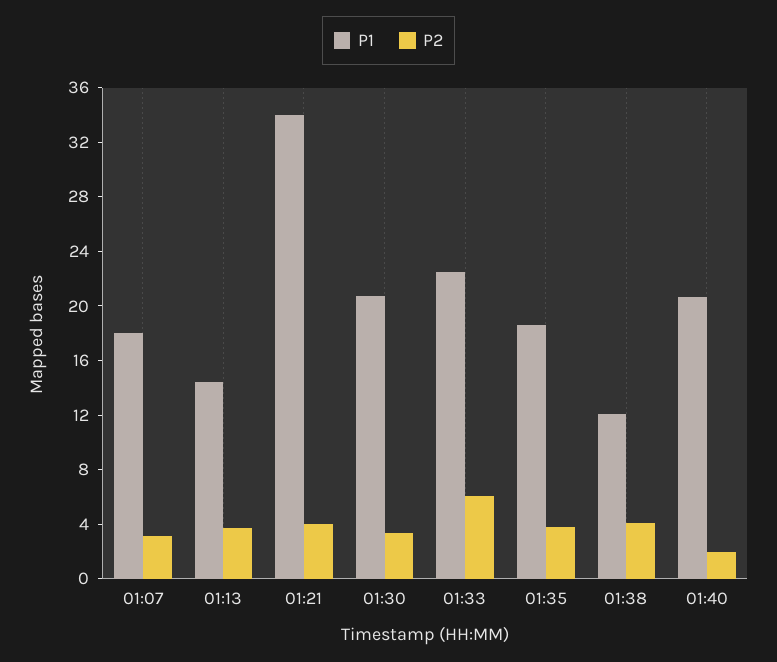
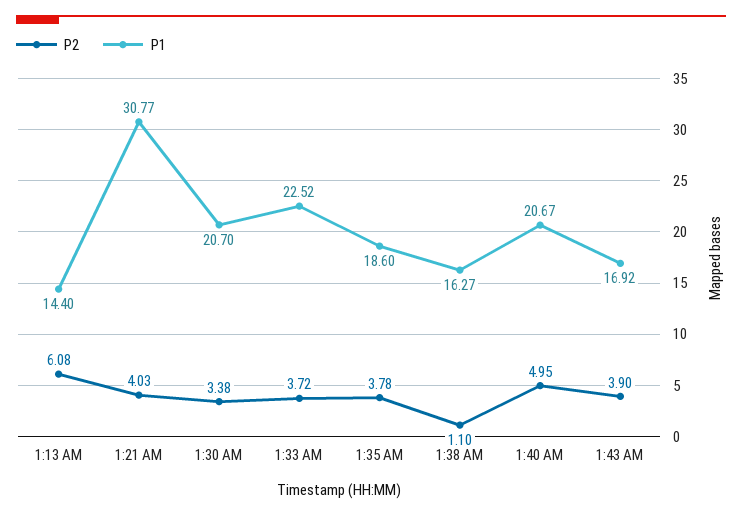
P1, 01:07: 18 -> none
P2, 01:07: 3 -> none
P2, 01:13: 4 -> 6.08
P1, 01:21: 34 -> 30.77
P2, 01:33: 6 -> 3.72
P1, 01:38: 12 -> 16.27
P2, 01:38: 4 -> 1.1
P2, 01:40: 2 -> 4.95
P2, 1:43 AM: none -> 3.9
P1, 1:43 AM: none -> 16.92

